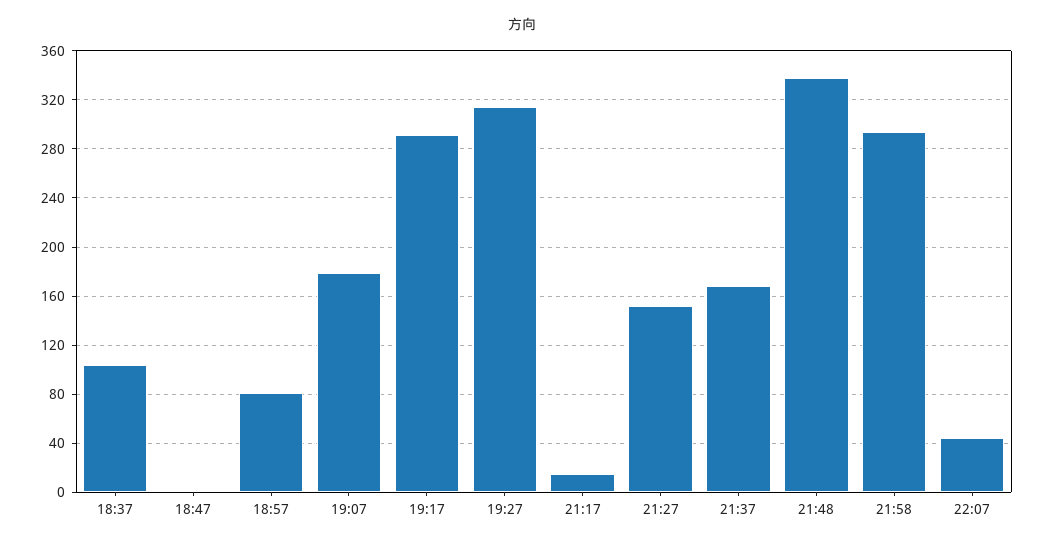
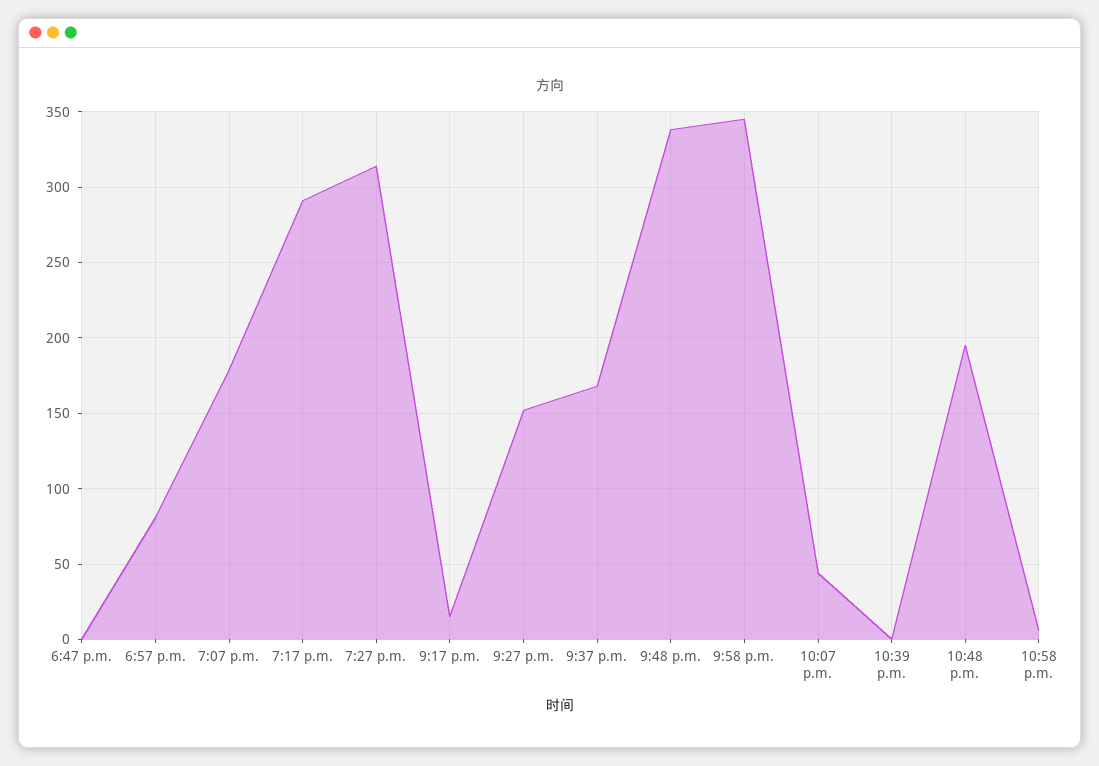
18:37: 105 -> none
21:58: 295 -> 345
10:39 p.m.: none -> 0
10:48 p.m.: none -> 195
10:58 p.m.: none -> 5

